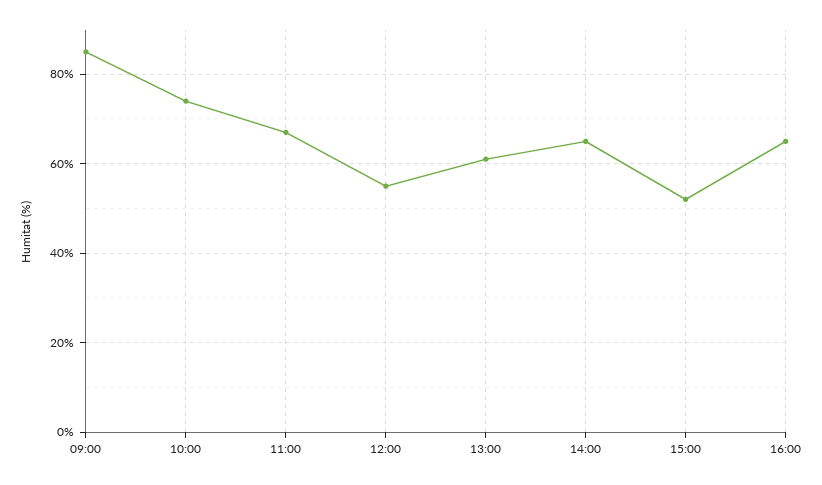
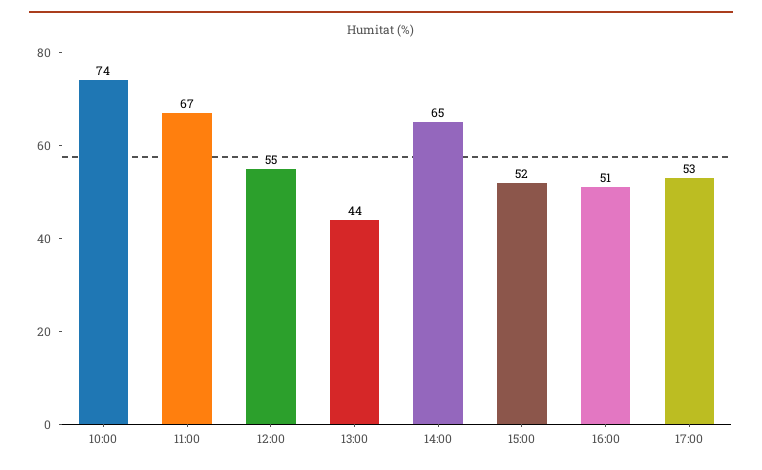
09:00: 85 -> none
13:00: 60 -> 44
16:00: 65 -> 51
17:00: none -> 53

